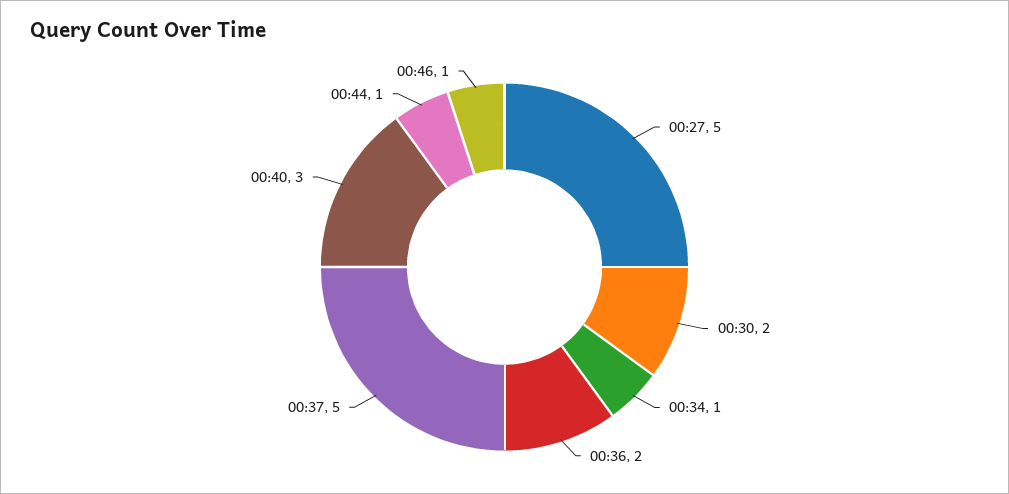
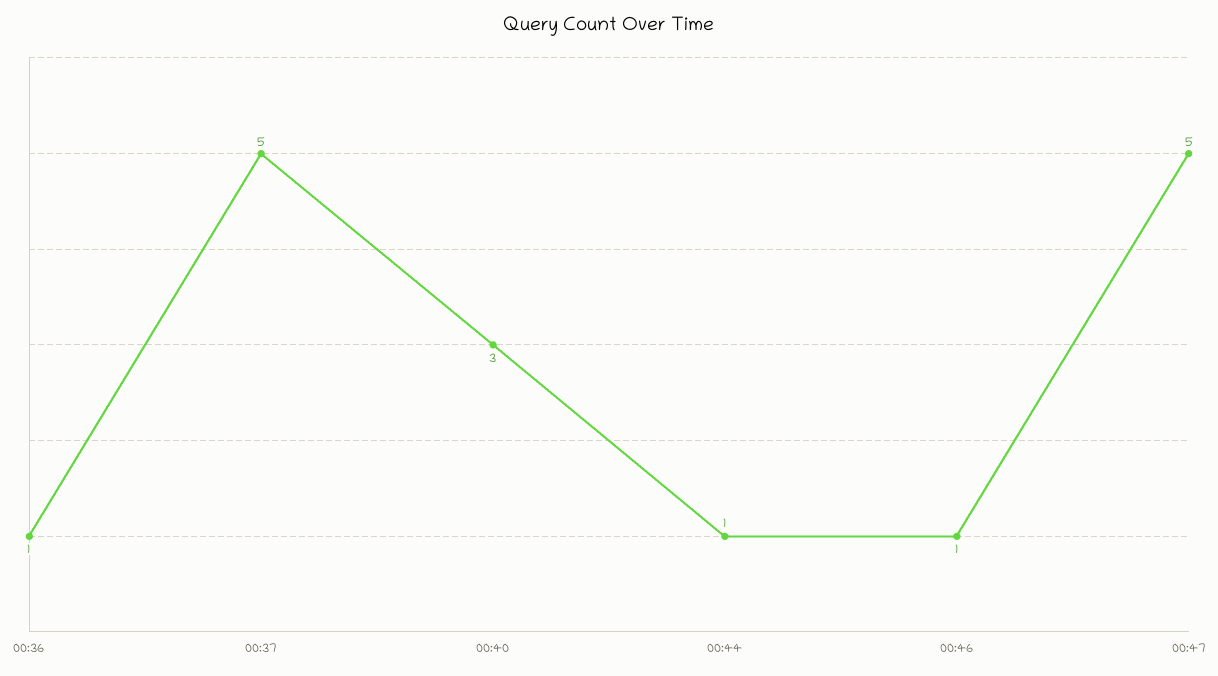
00:27: 5 -> none
00:30: 2 -> none
00:34: 1 -> none
00:36: 2 -> 1
00:47: none -> 5

